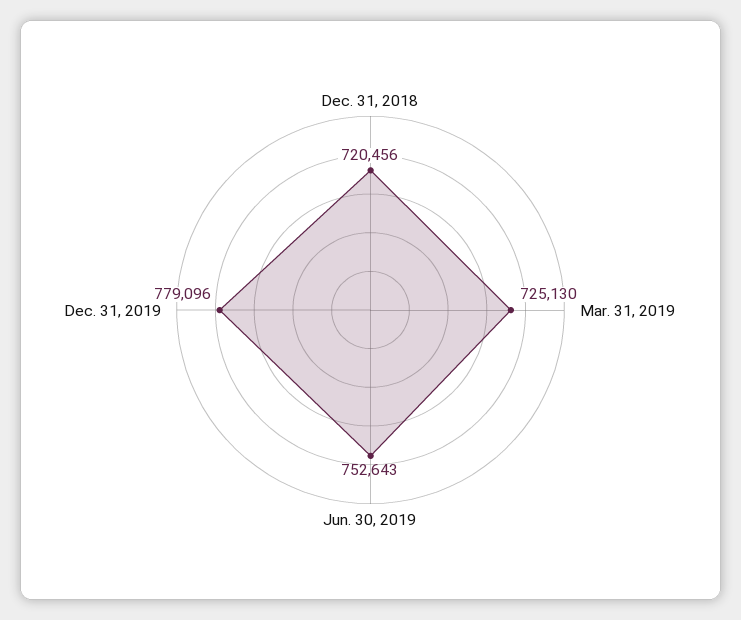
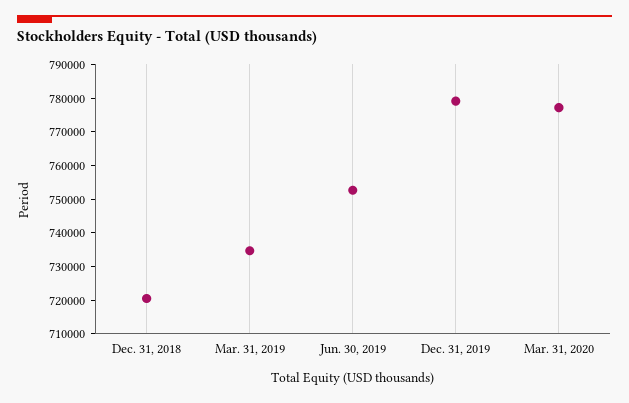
Mar. 31, 2019: 725130 -> 735000
Mar. 31, 2020: none -> 777500

